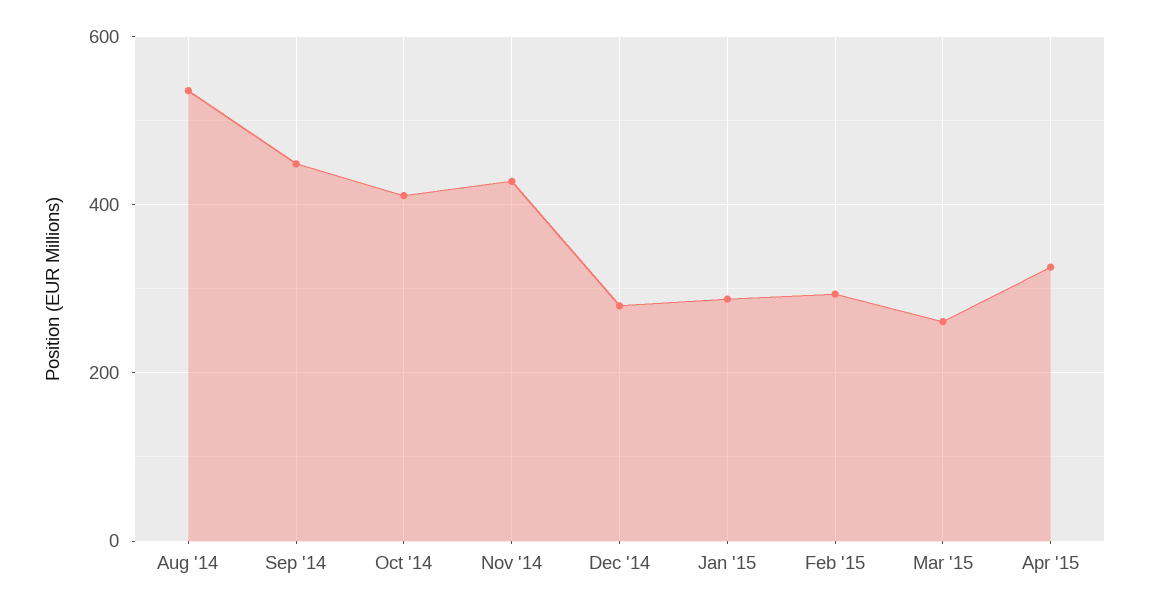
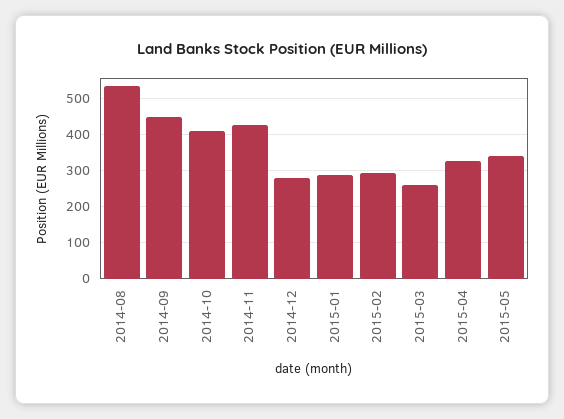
2015-05: none -> 340

